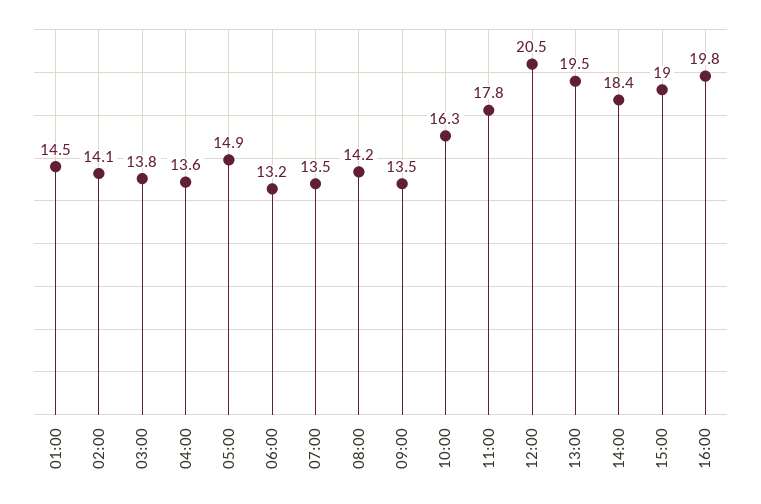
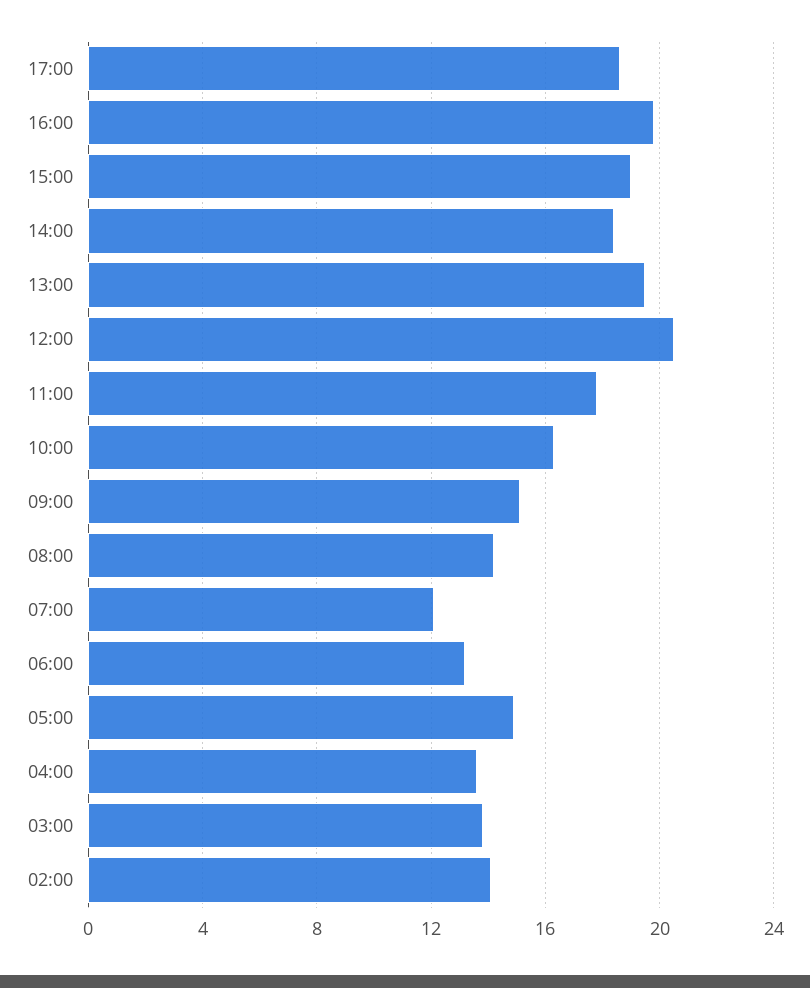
01:00: 14.5 -> none
07:00: 13.5 -> 12
09:00: 13.5 -> 15
17:00: none -> 18.5

